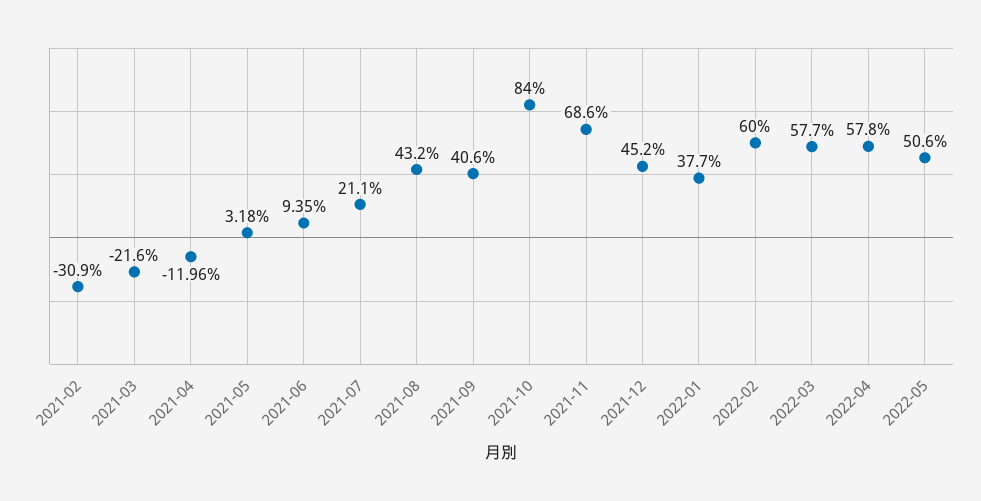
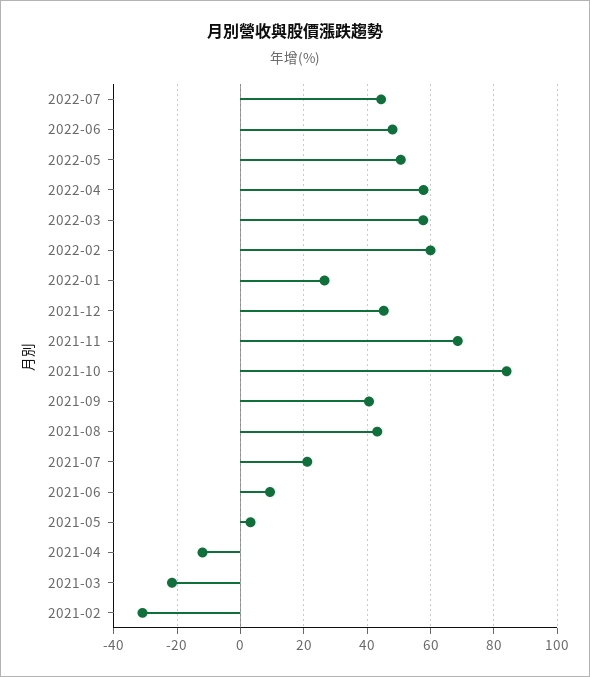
2022-01: 37.7 -> 26
2022-07: none -> 44
2022-06: none -> 48

